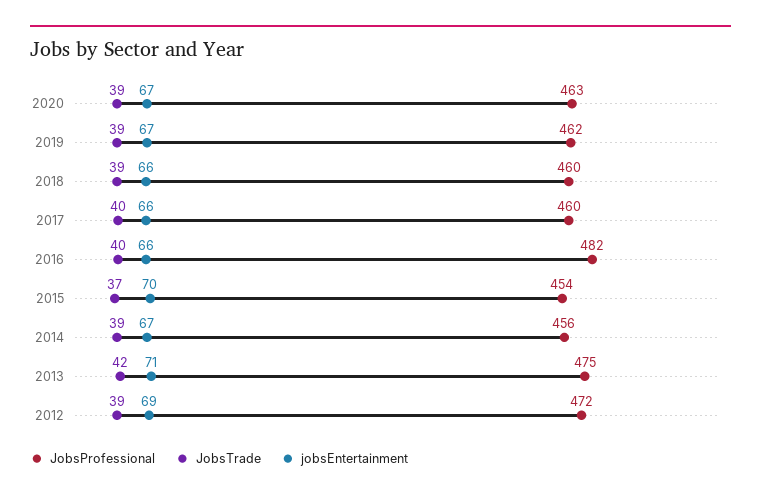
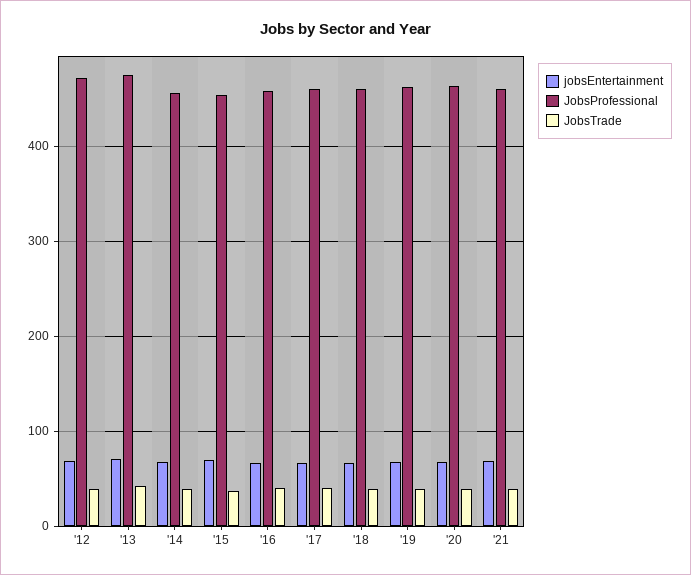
JobsProfessional, 2016: 482 -> 460
jobsEntertainment, '21: none -> 70
JobsProfessional, '21: none -> 460
JobsTrade, '21: none -> 40

